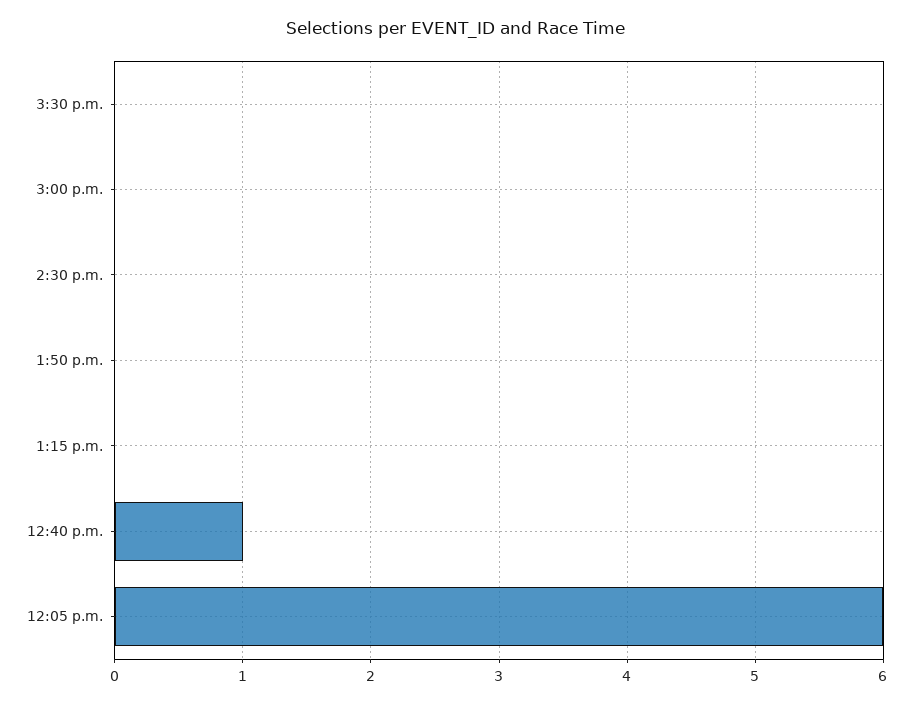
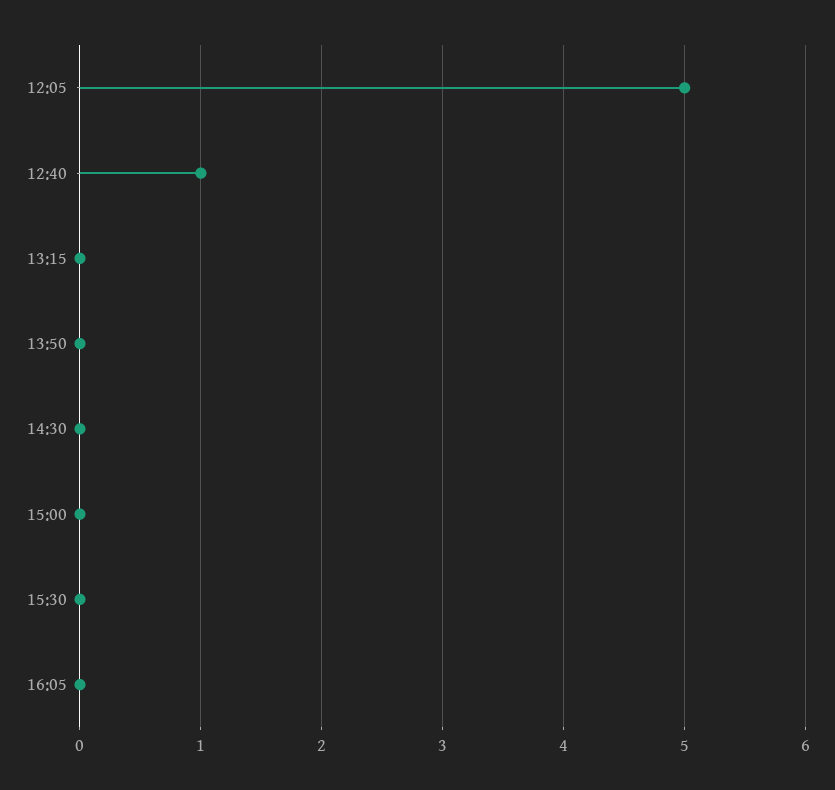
12:05 p.m.: 6 -> 5
16:05: none -> 0

